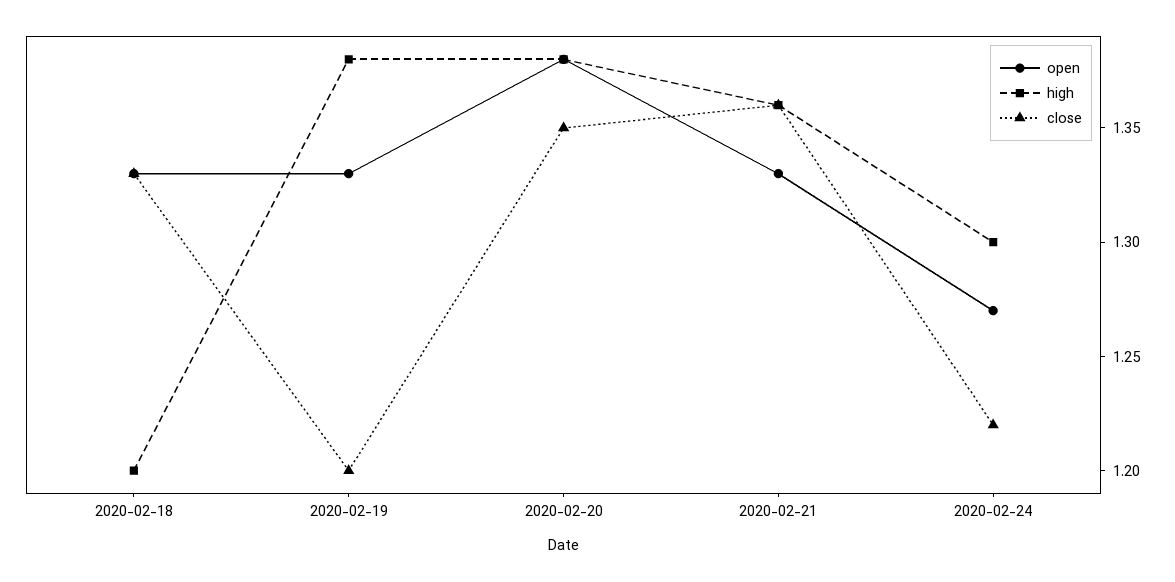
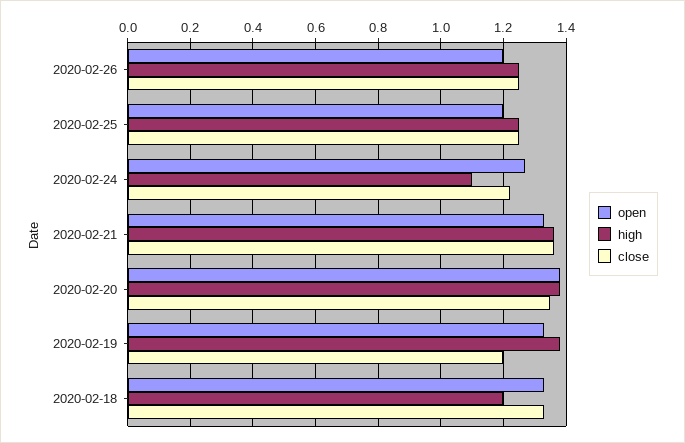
high, 2020-02-24: 1.3 -> 1.1
open, 2020-02-26: none -> 1.2
high, 2020-02-26: none -> 1.25
close, 2020-02-26: none -> 1.25
open, 2020-02-25: none -> 1.2
high, 2020-02-25: none -> 1.25
close, 2020-02-25: none -> 1.25

